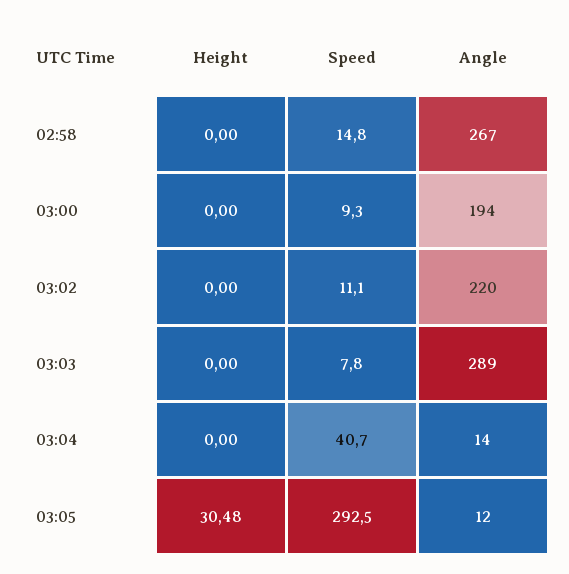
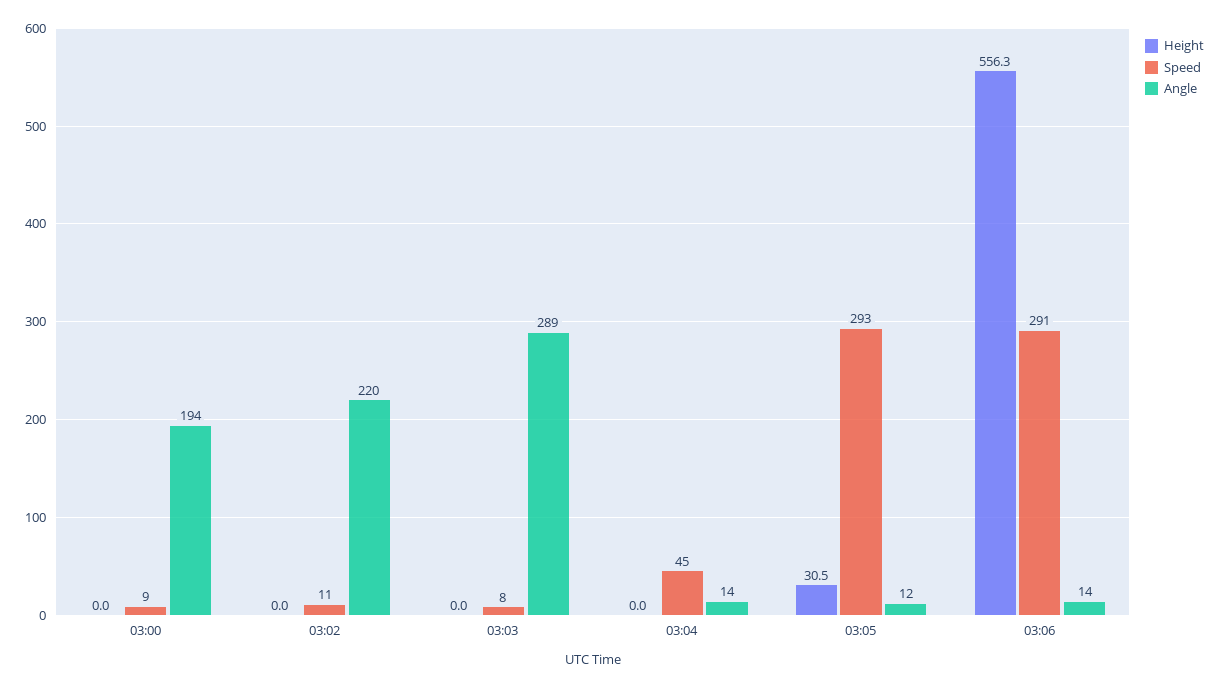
Height, 02:58: 0 -> none
Speed, 02:58: 14.8 -> none
Angle, 02:58: 267 -> none
Speed, 03:04: 40.7 -> 45
Height, 03:06: none -> 556.3
Speed, 03:06: none -> 291
Angle, 03:06: none -> 14

